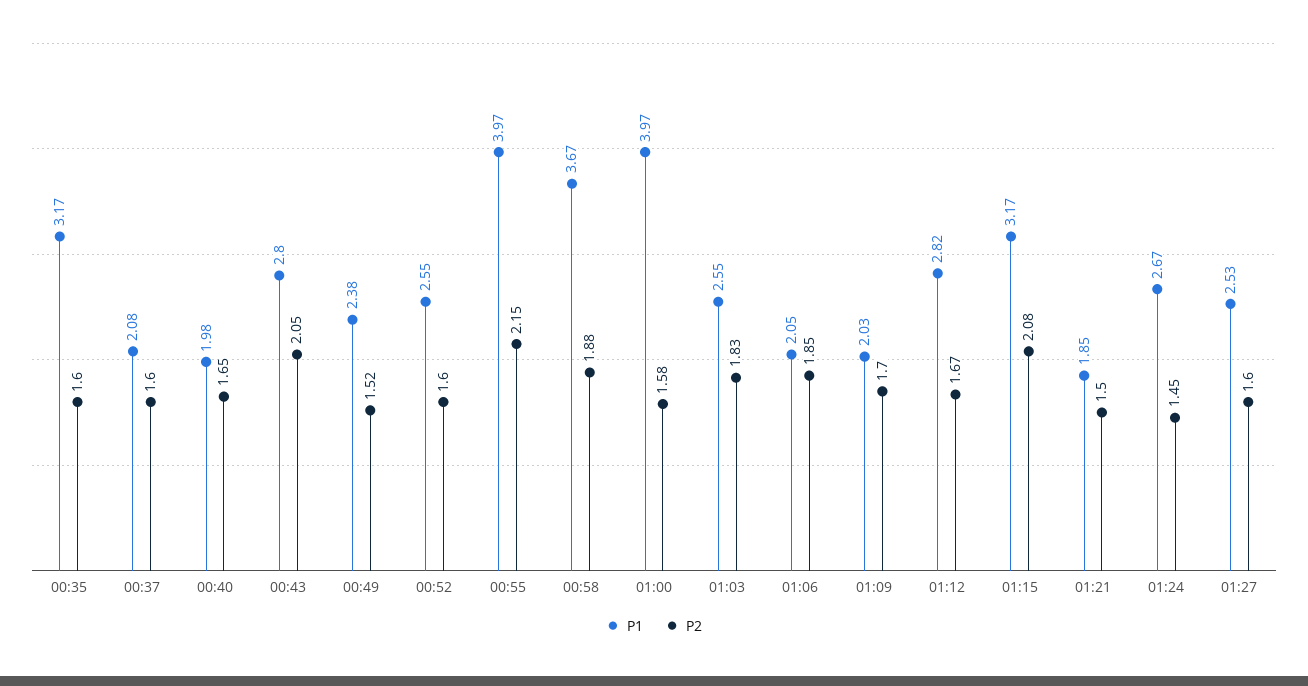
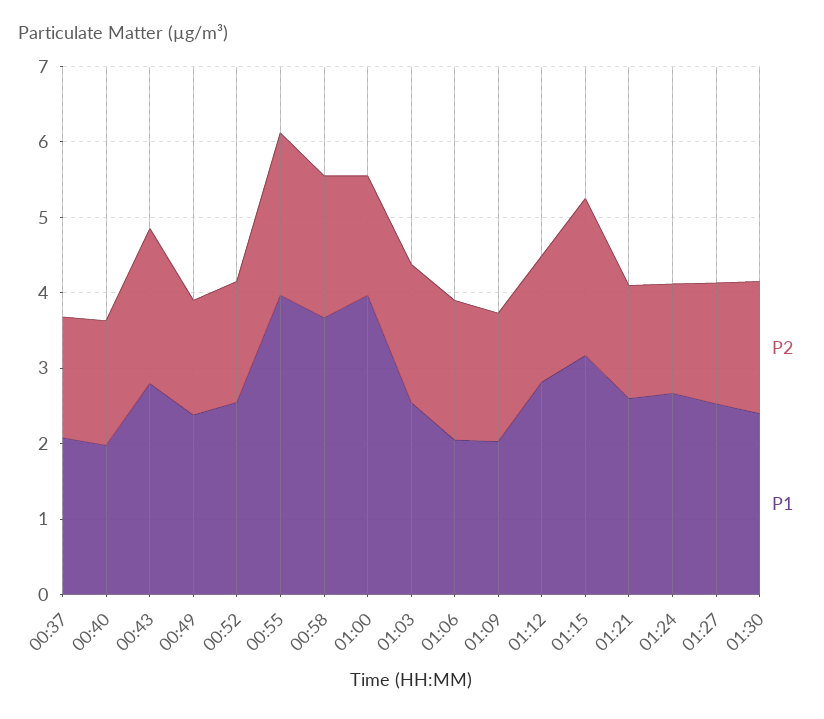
P1, 00:35: 3.17 -> none
P2, 00:35: 1.6 -> none
P1, 01:21: 1.85 -> 2.6
P2, 01:30: none -> 1.8
P1, 01:30: none -> 2.4

